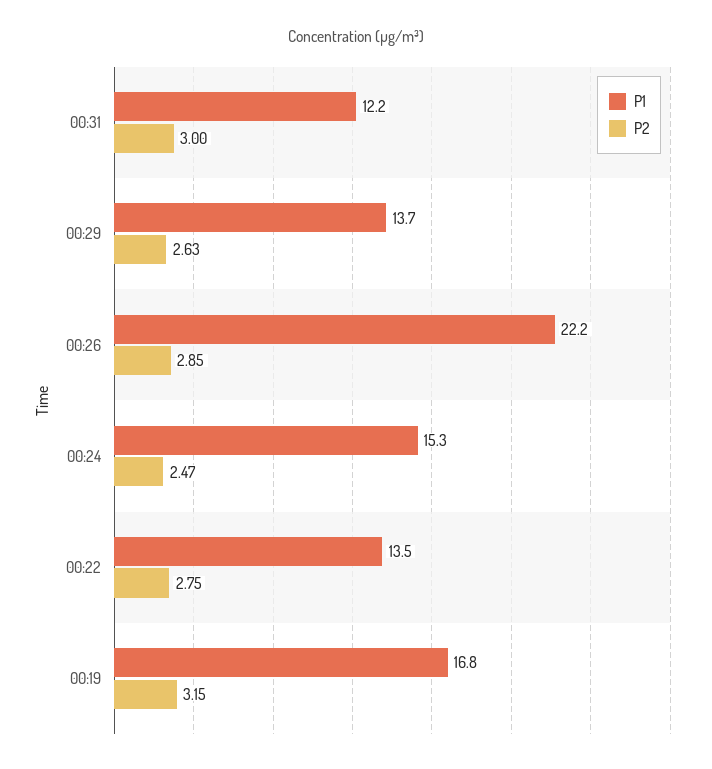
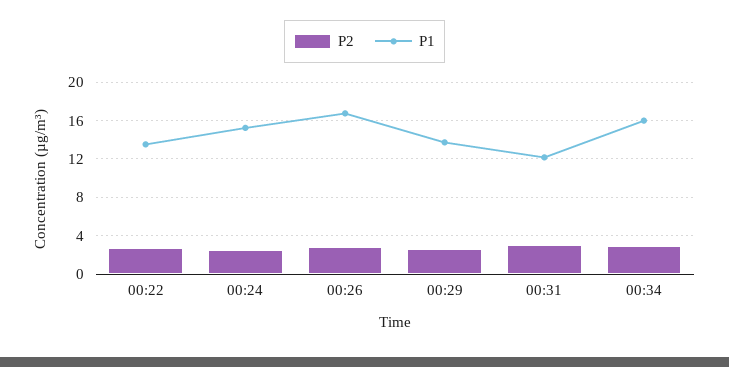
P1, 00:26: 22.2 -> 17
P1, 00:19: 16.8 -> none
P2, 00:19: 3.15 -> none
P2, 00:34: none -> 3
P1, 00:34: none -> 16

